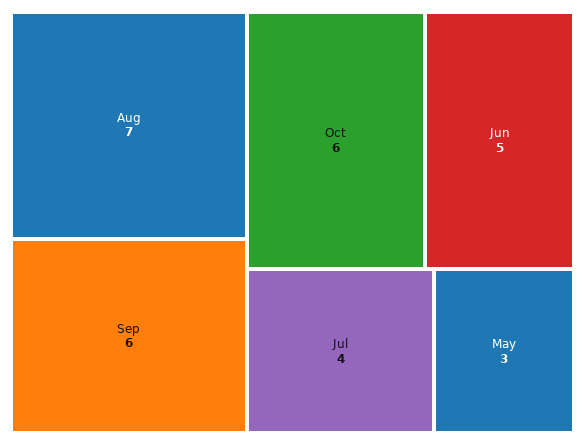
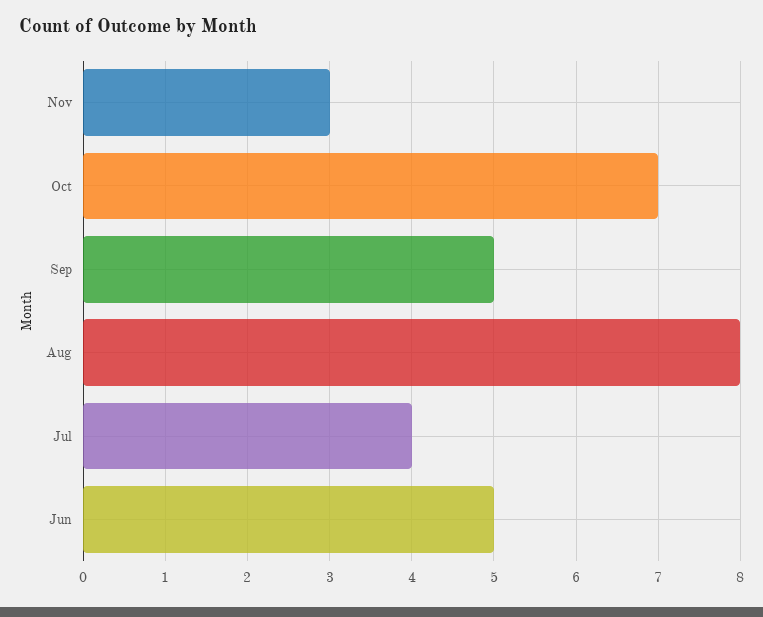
Aug: 7 -> 8
Sep: 6 -> 5
Oct: 6 -> 7
May: 3 -> none
Nov: none -> 3

